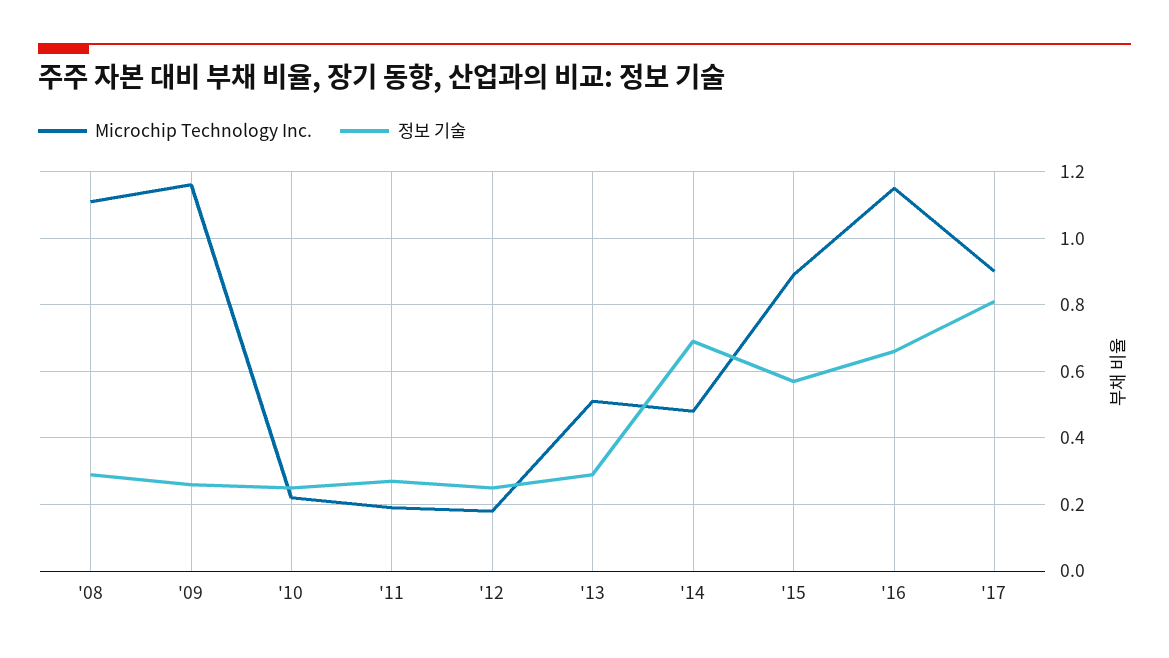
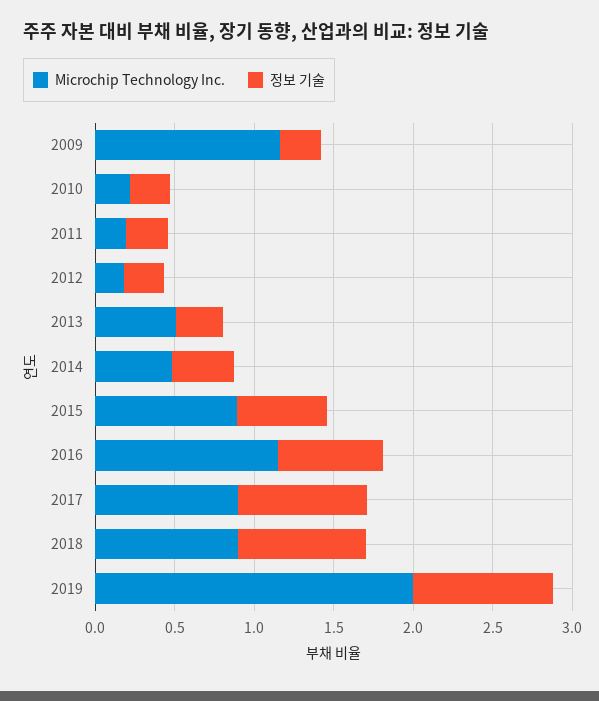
Microchip Technology Inc., '08: 1.1 -> none
정보 기술, '08: 0.3 -> none
정보 기술, '14: 0.7 -> 0.4
Microchip Technology Inc., 2018: none -> 0.9
정보 기술, 2018: none -> 0.8
Microchip Technology Inc., 2019: none -> 2
정보 기술, 2019: none -> 0.9

